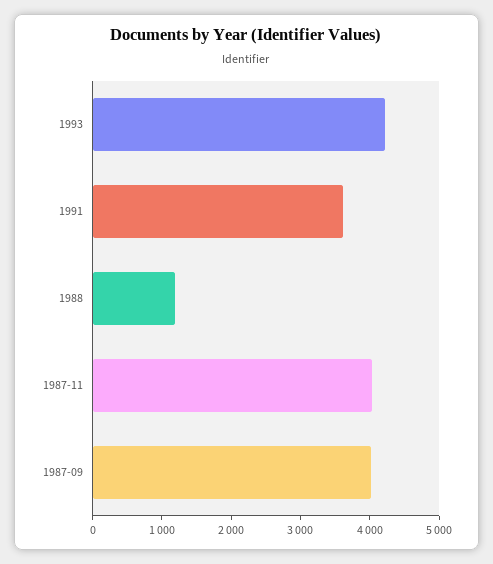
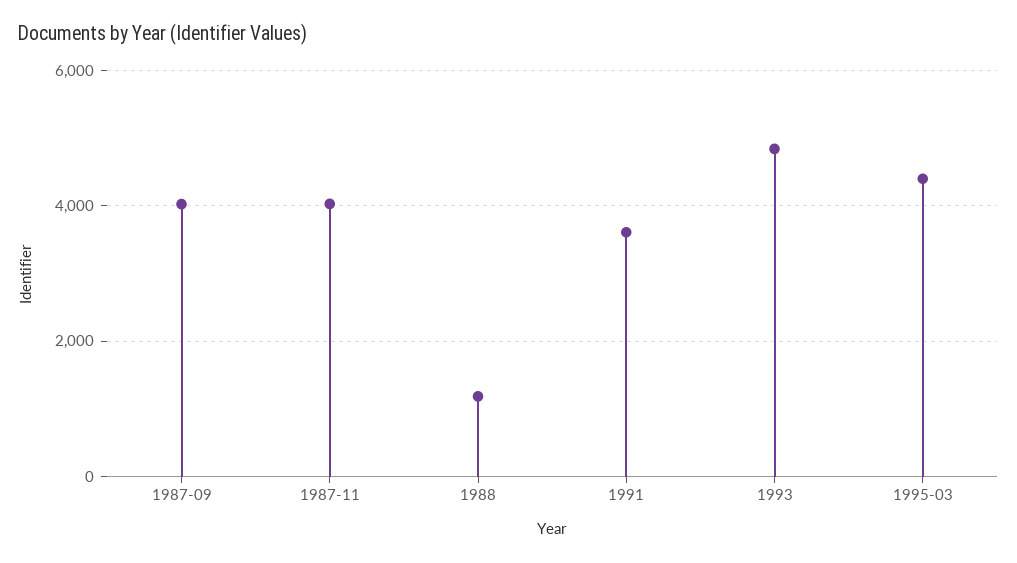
1993: 4200 -> 4800
1995-03: none -> 4400

